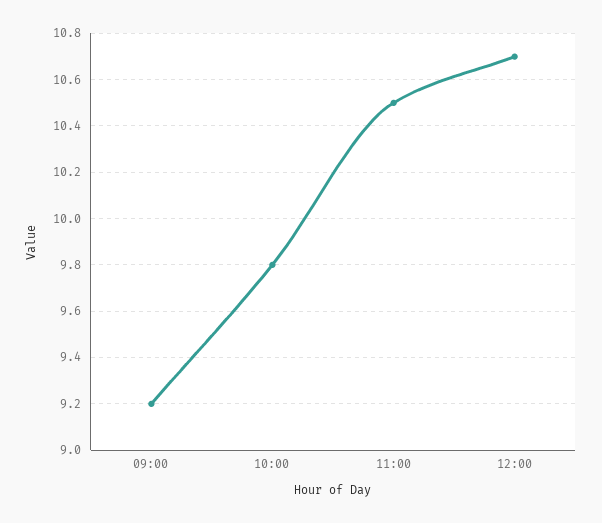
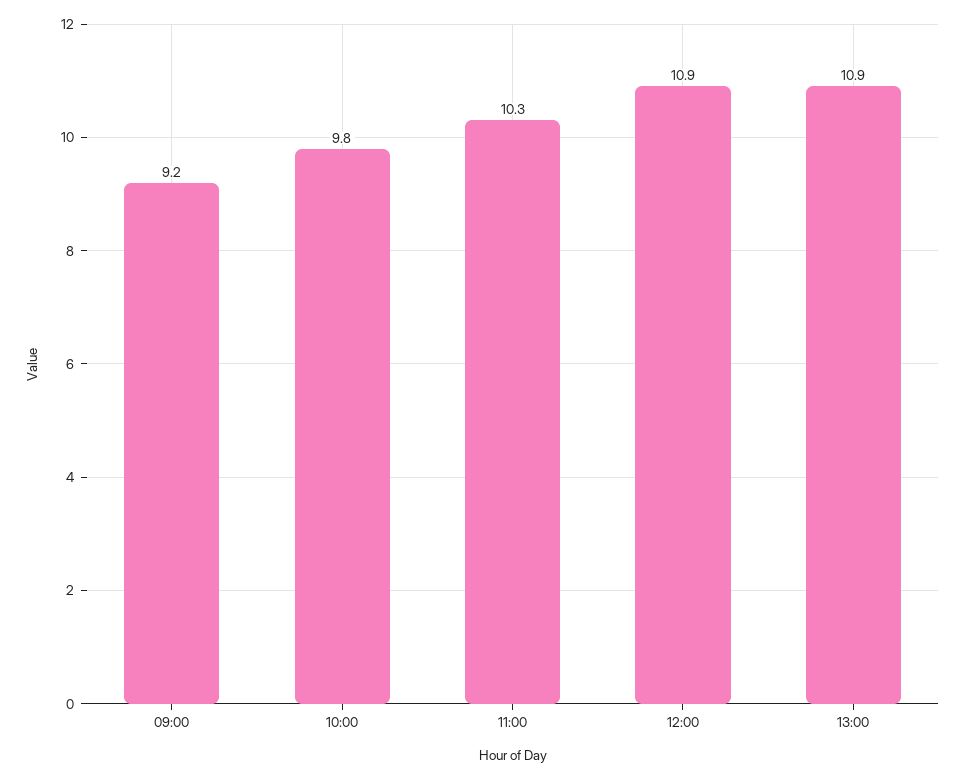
11:00: 10.5 -> 10.3
12:00: 10.7 -> 10.9
13:00: none -> 10.9

